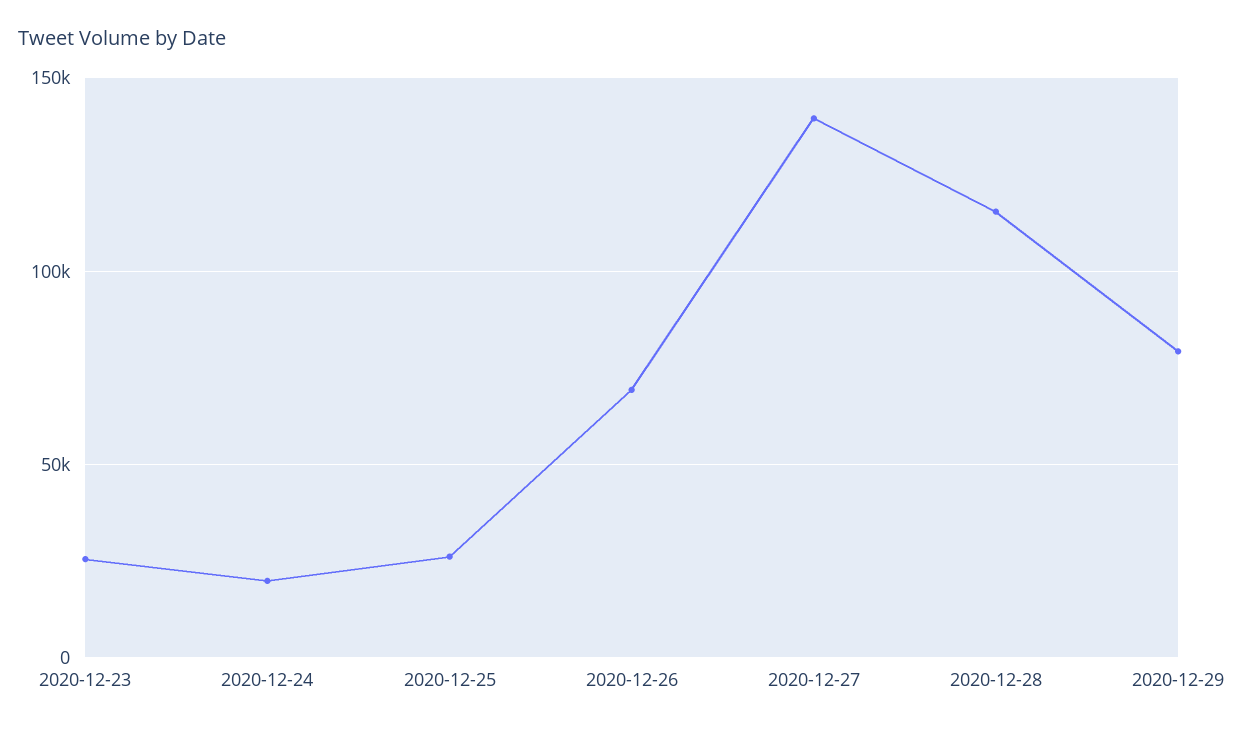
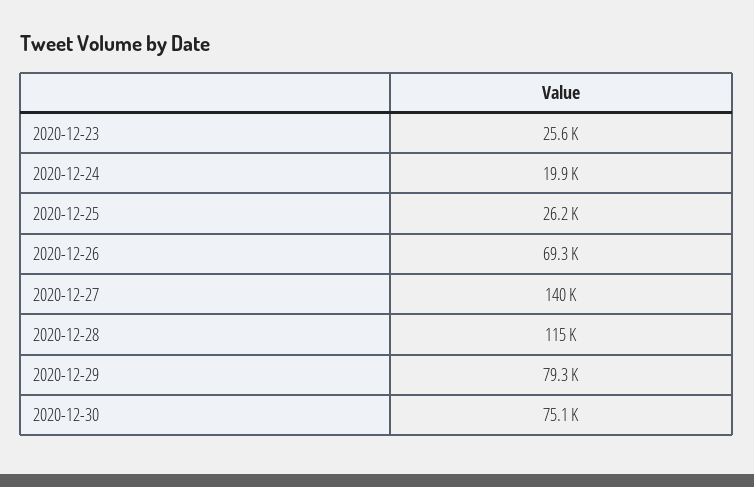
2020-12-30: none -> 75100

